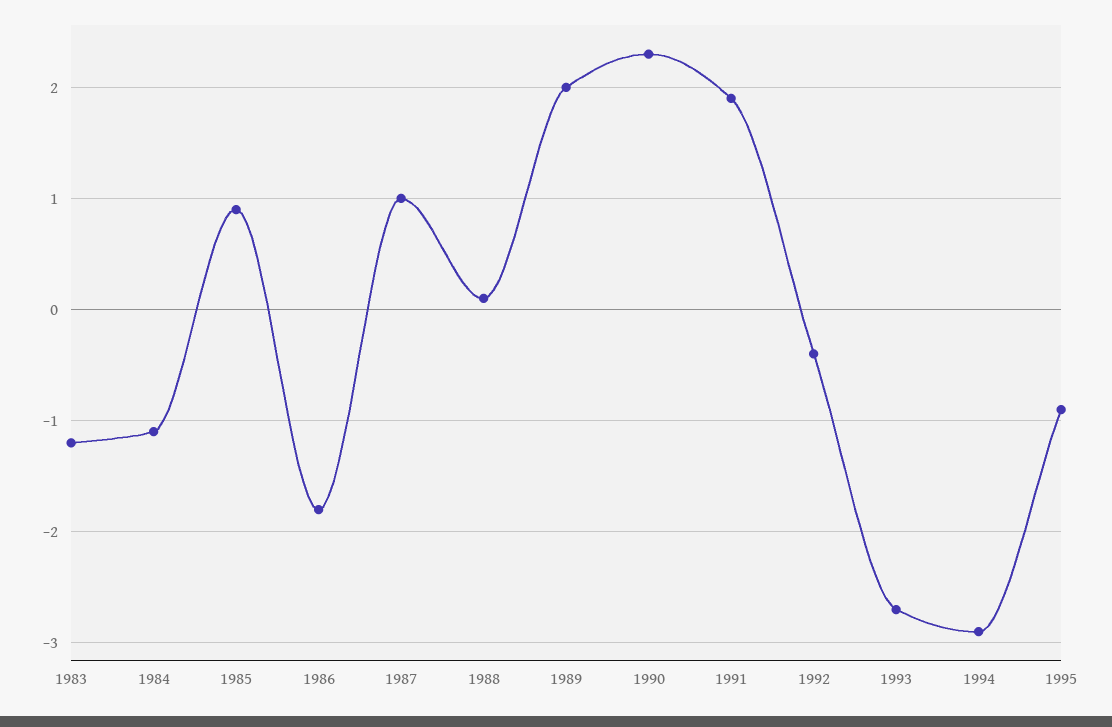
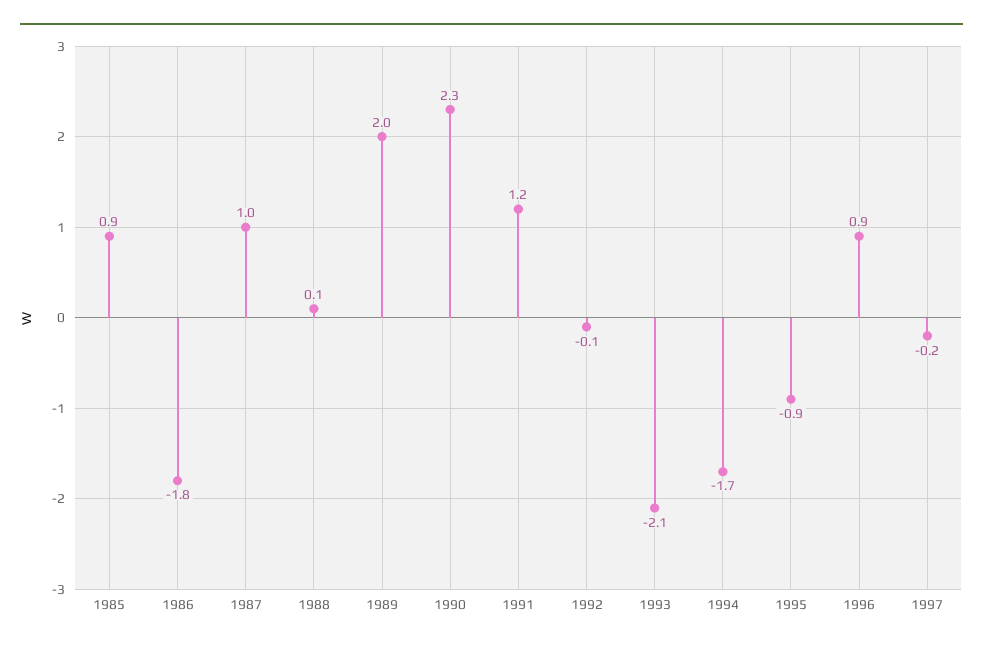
1983: -1.2 -> none
1984: -1.1 -> none
1991: 1.9 -> 1.2
1992: -0.4 -> -0.1
1993: -2.7 -> -2.1
1994: -2.9 -> -1.7
1996: none -> 0.9
1997: none -> -0.2

